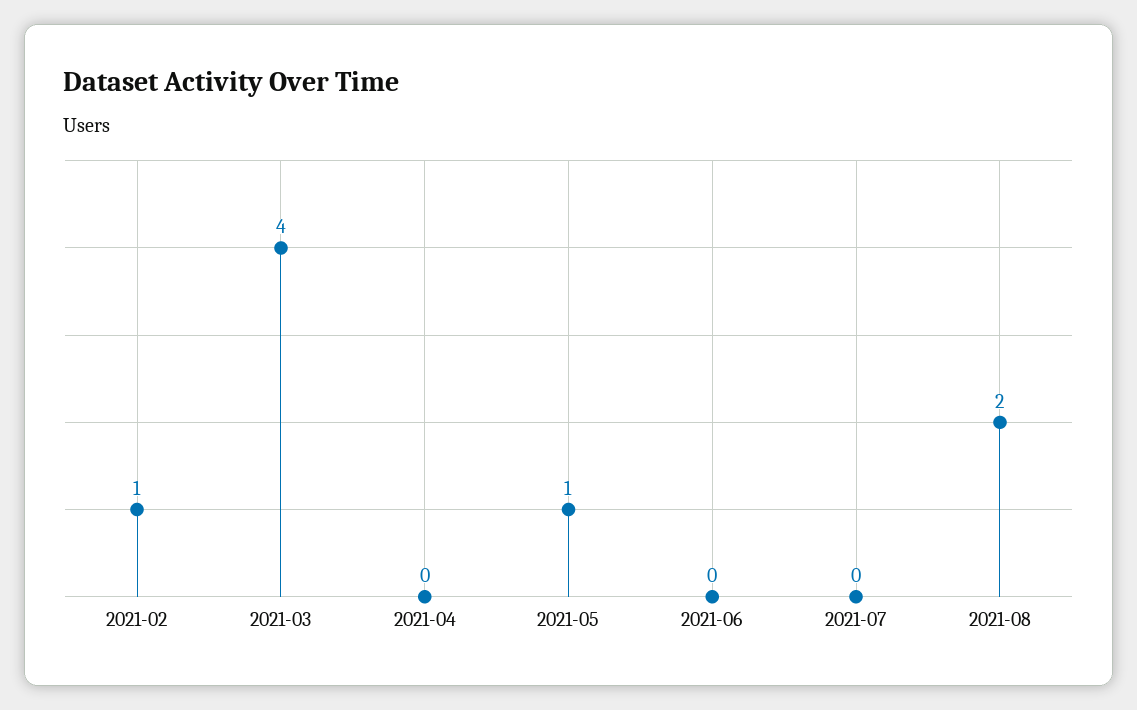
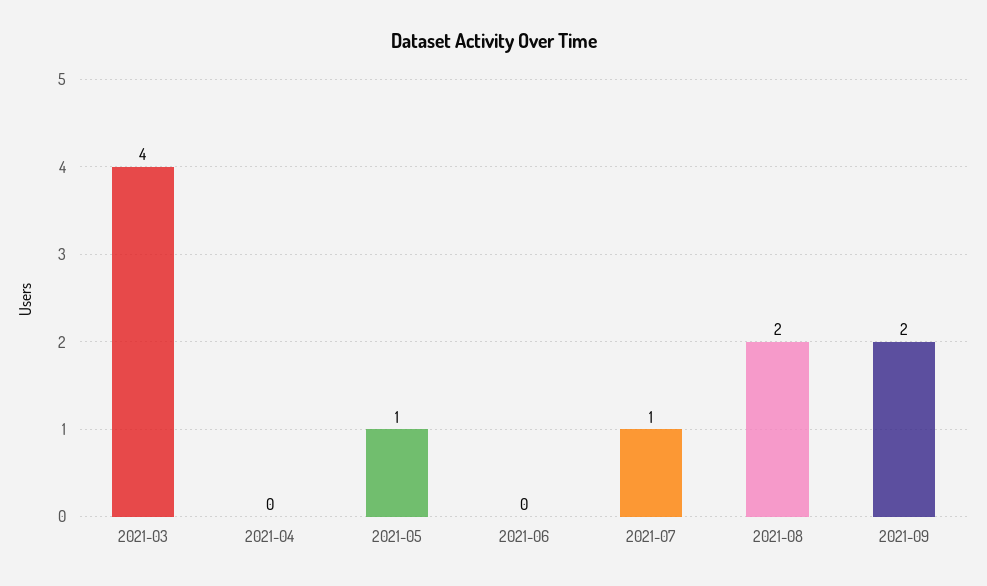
2021-02: 1 -> none
2021-07: 0 -> 1
2021-09: none -> 2

